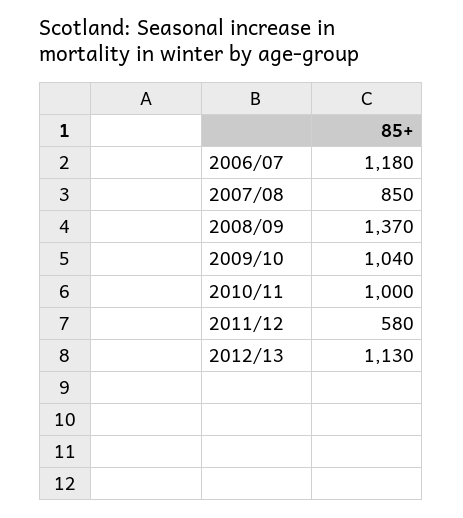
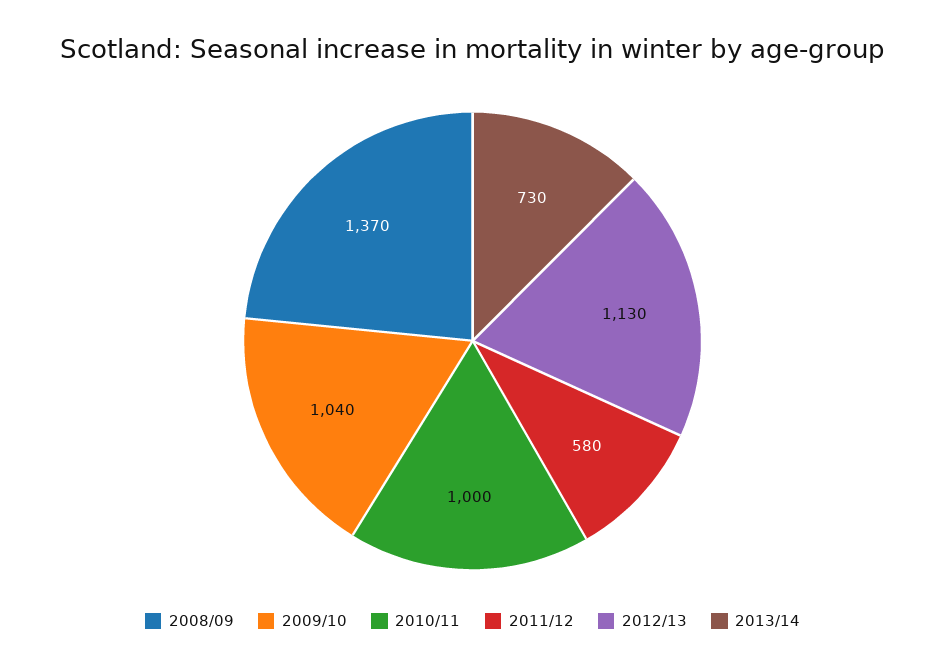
2006/07: 1180 -> none
2007/08: 850 -> none
2013/14: none -> 730

